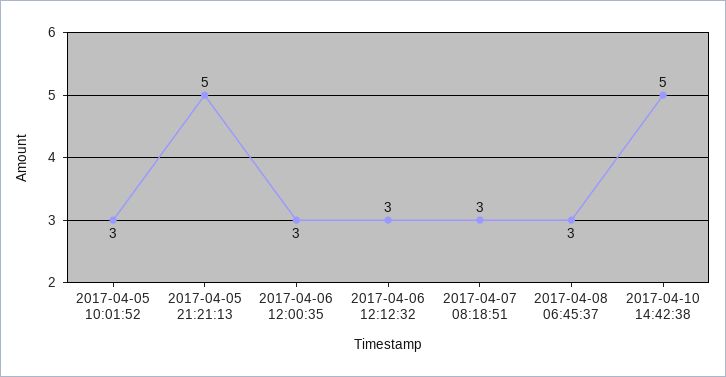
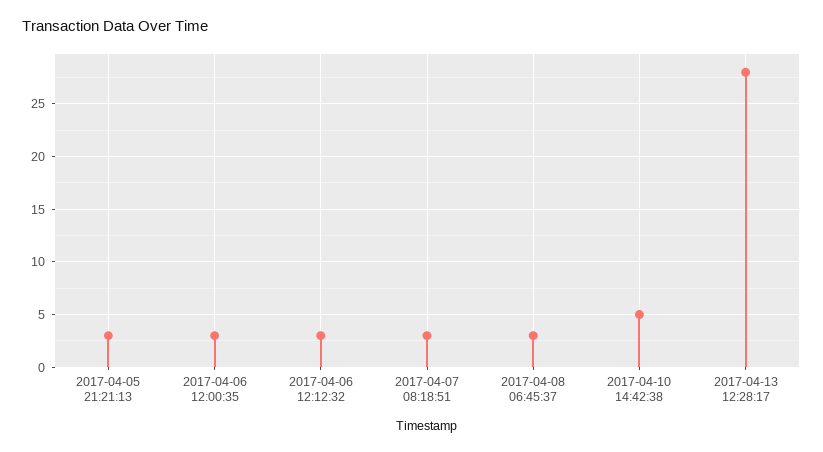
2017-04-05 10:01:52: 3 -> none
2017-04-05 21:21:13: 5 -> 3
2017-04-13 12:28:17: none -> 28

